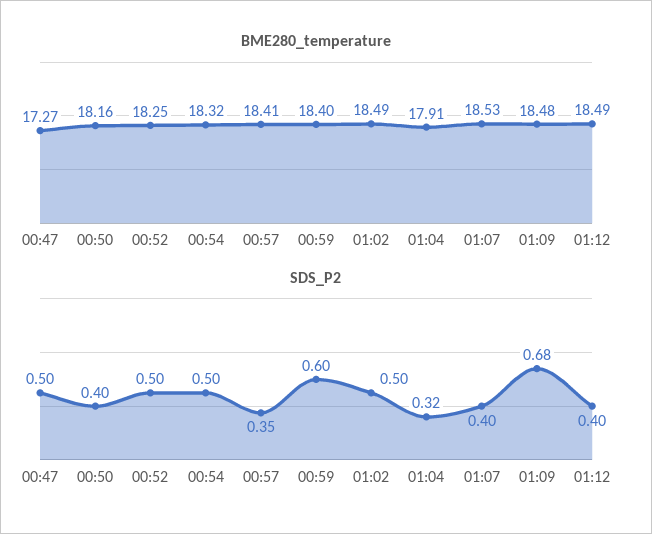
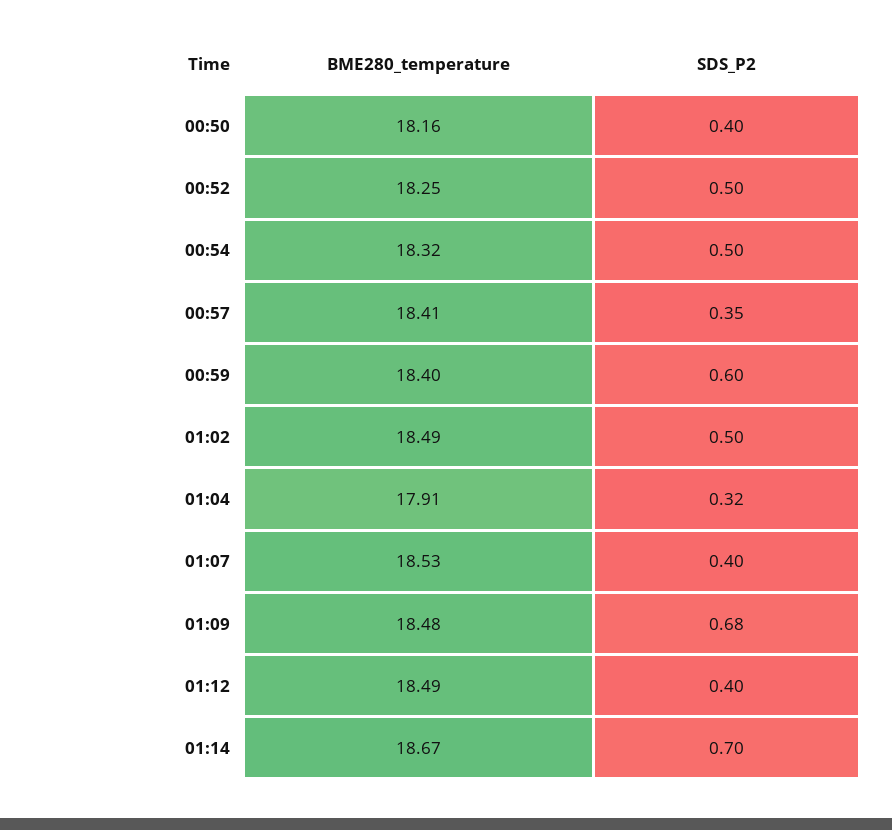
BME280_temperature, 00:47: 17.27 -> none
SDS_P2, 00:47: 0.5 -> none
BME280_temperature, 01:14: none -> 18.67
SDS_P2, 01:14: none -> 0.7

